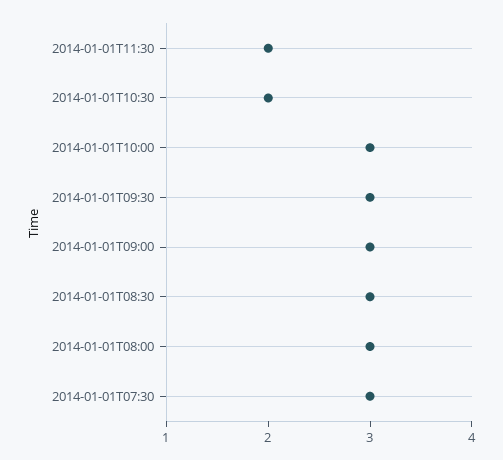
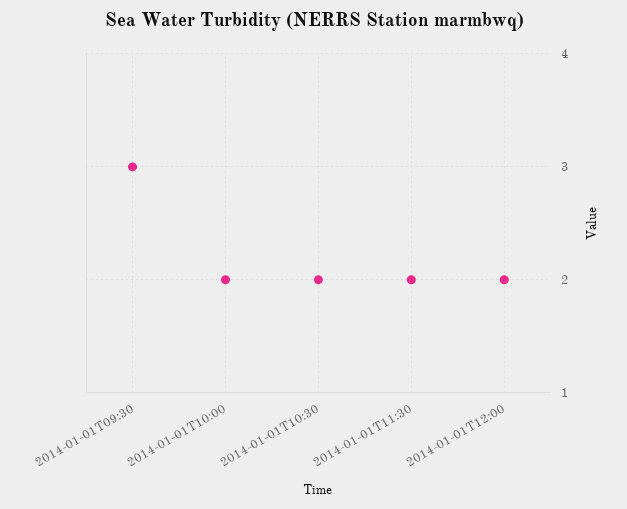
2014-01-01T10:00: 3 -> 2
2014-01-01T09:00: 3 -> none
2014-01-01T08:30: 3 -> none
2014-01-01T08:00: 3 -> none
2014-01-01T07:30: 3 -> none
2014-01-01T12:00: none -> 2

